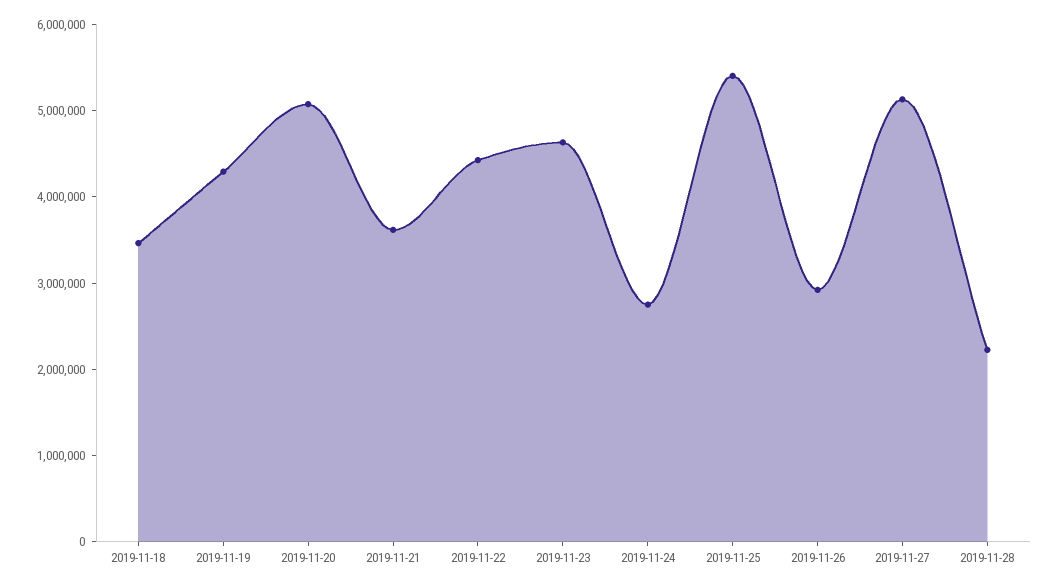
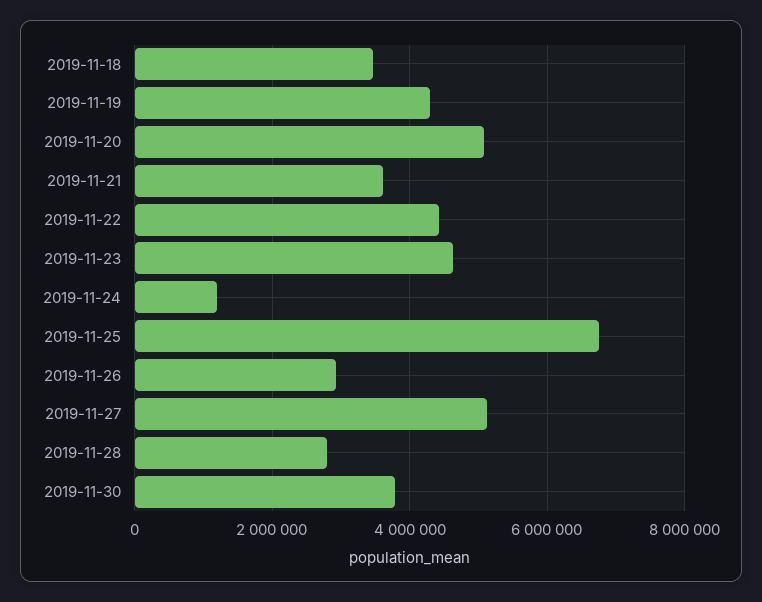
2019-11-24: 2800000 -> 1200000
2019-11-25: 5400000 -> 6800000
2019-11-28: 2200000 -> 2800000
2019-11-30: none -> 3800000

